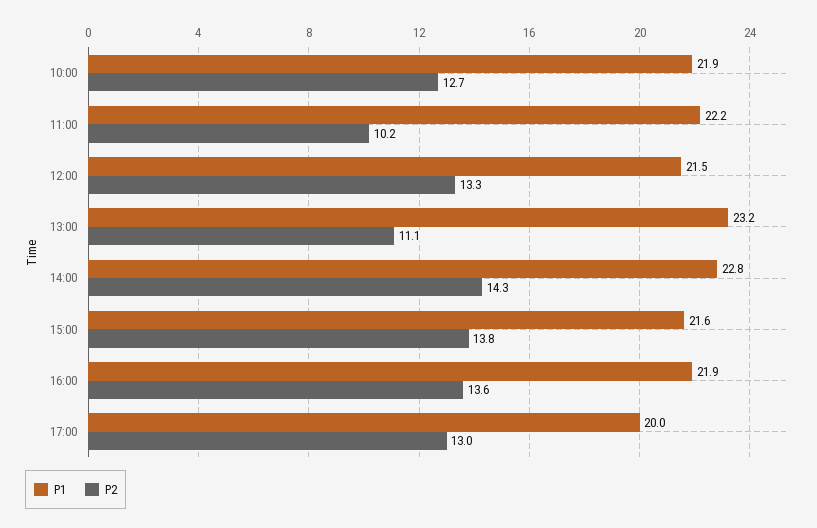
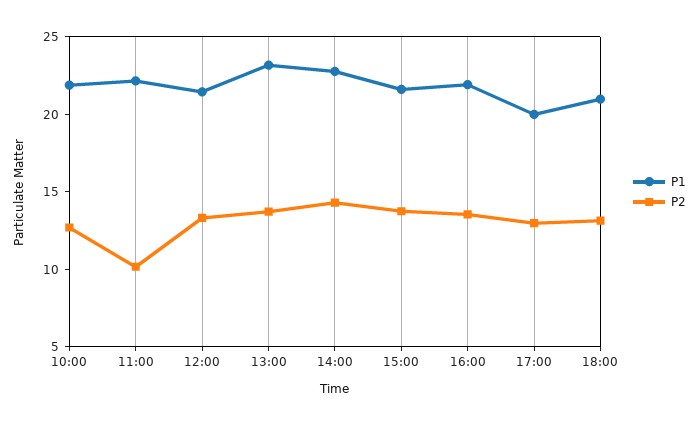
P2, 13:00: 11.1 -> 14
P1, 18:00: none -> 21
P2, 18:00: none -> 13

